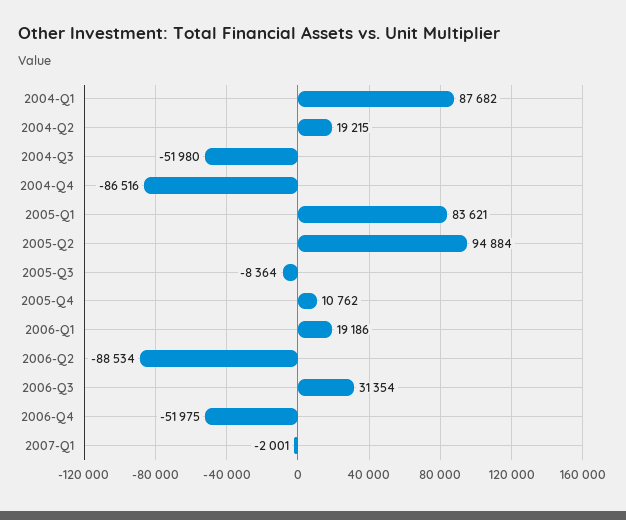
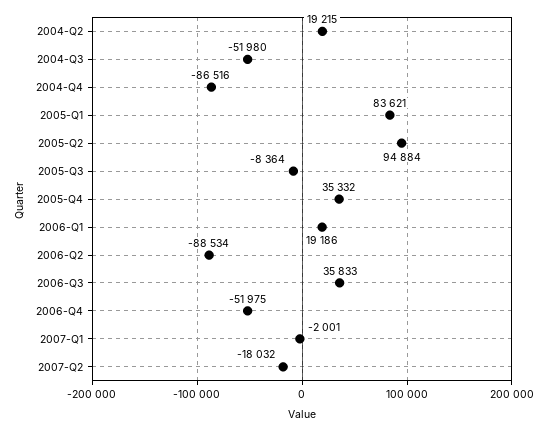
2004-Q1: 87682 -> none
2005-Q4: 10762 -> 35332
2006-Q3: 31354 -> 35833
2007-Q2: none -> -18032

